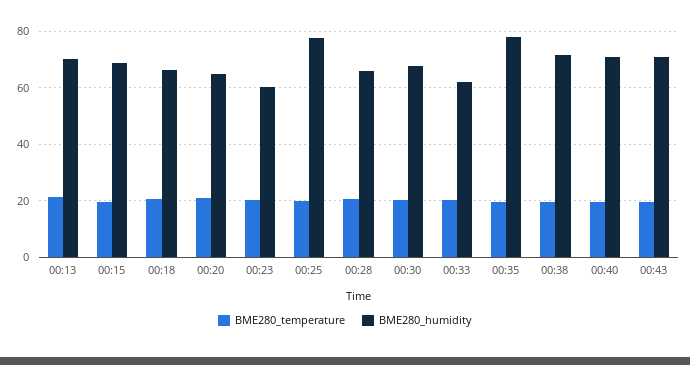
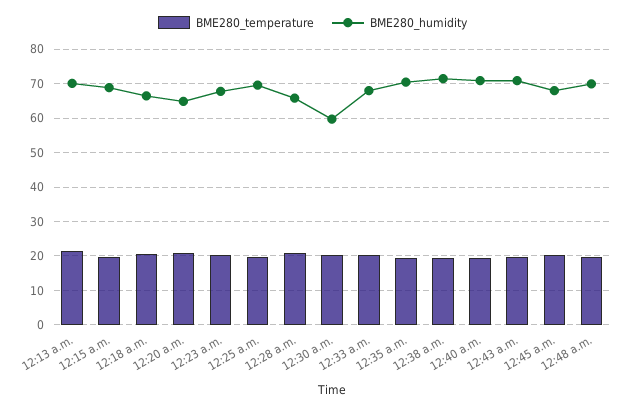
BME280_humidity, 00:23: 60 -> 68
BME280_humidity, 00:25: 77.5 -> 70
BME280_humidity, 00:30: 67.5 -> 60
BME280_humidity, 00:33: 62.5 -> 68
BME280_humidity, 00:35: 77.5 -> 70
BME280_temperature, 12:45 a.m.: none -> 20
BME280_humidity, 12:45 a.m.: none -> 68
BME280_temperature, 12:48 a.m.: none -> 20
BME280_humidity, 12:48 a.m.: none -> 70

